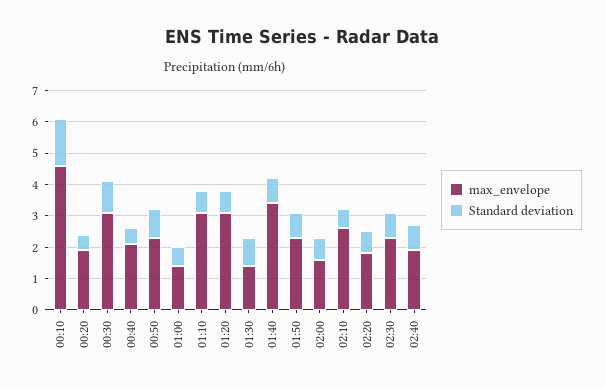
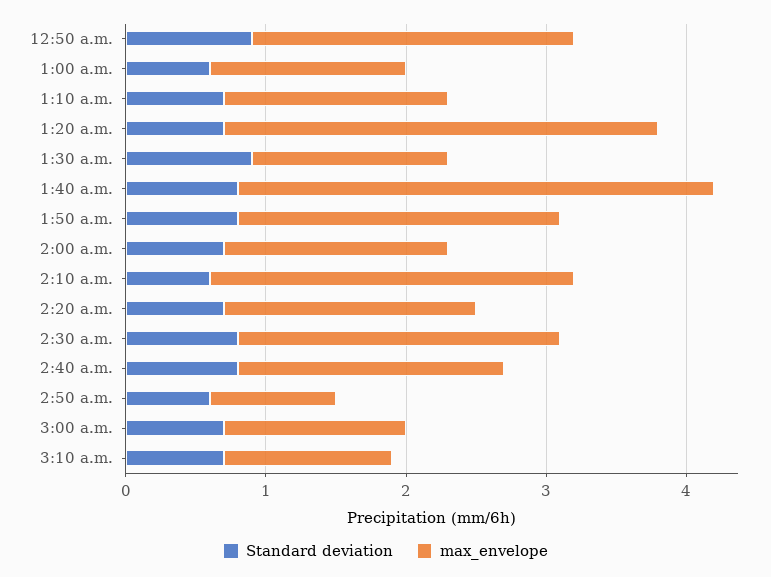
max_envelope, 00:10: 4.5 -> none
Standard deviation, 00:10: 1.5 -> none
max_envelope, 00:20: 2 -> none
Standard deviation, 00:20: 0.5 -> none
max_envelope, 00:30: 3 -> none
Standard deviation, 00:30: 1 -> none
max_envelope, 00:40: 2 -> none
Standard deviation, 00:40: 0.5 -> none
max_envelope, 01:10: 3 -> 1.6
Standard deviation, 2:50 a.m.: none -> 0.6
max_envelope, 2:50 a.m.: none -> 0.9
Standard deviation, 3:00 a.m.: none -> 0.7
max_envelope, 3:00 a.m.: none -> 1.3
Standard deviation, 3:10 a.m.: none -> 0.7
max_envelope, 3:10 a.m.: none -> 1.2

